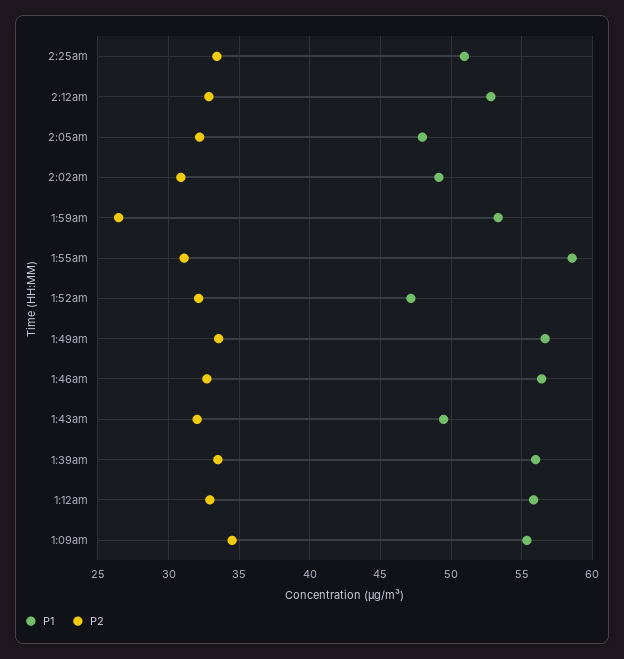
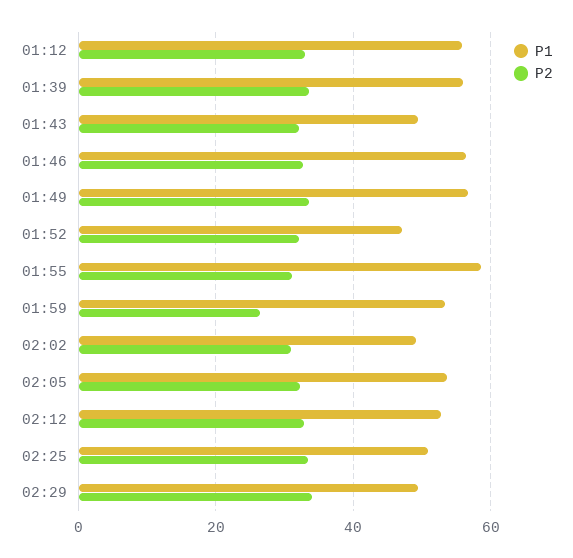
P1, 2:05am: 48 -> 54
P1, 1:09am: 55.5 -> none
P2, 1:09am: 34.5 -> none
P1, 02:29: none -> 50
P2, 02:29: none -> 34

